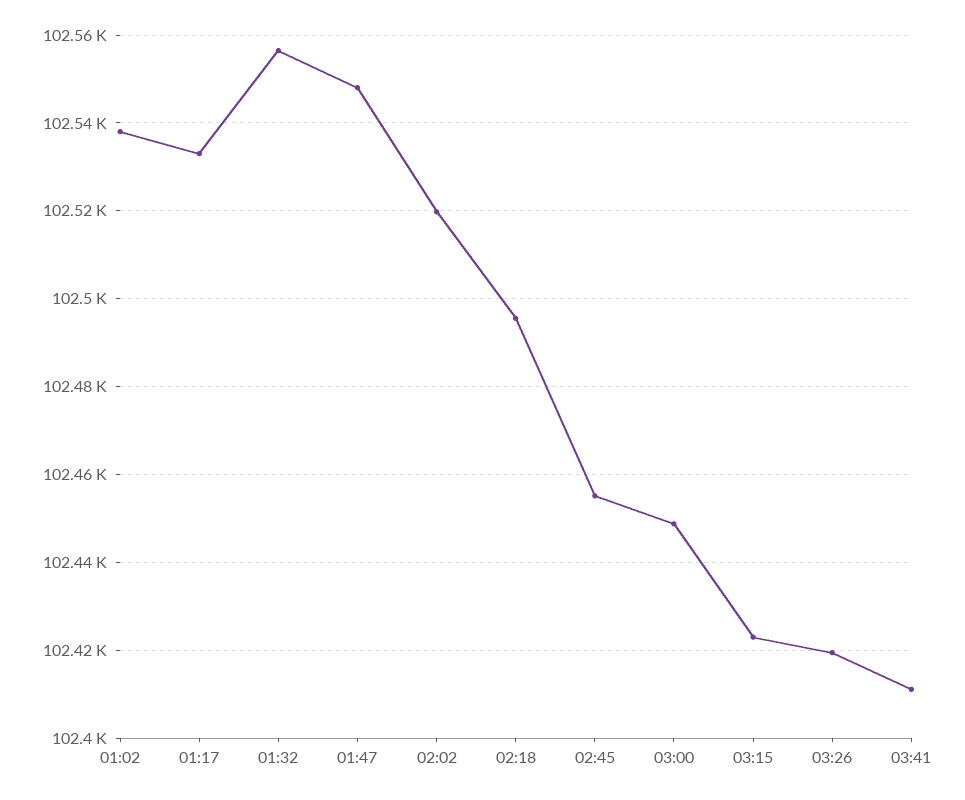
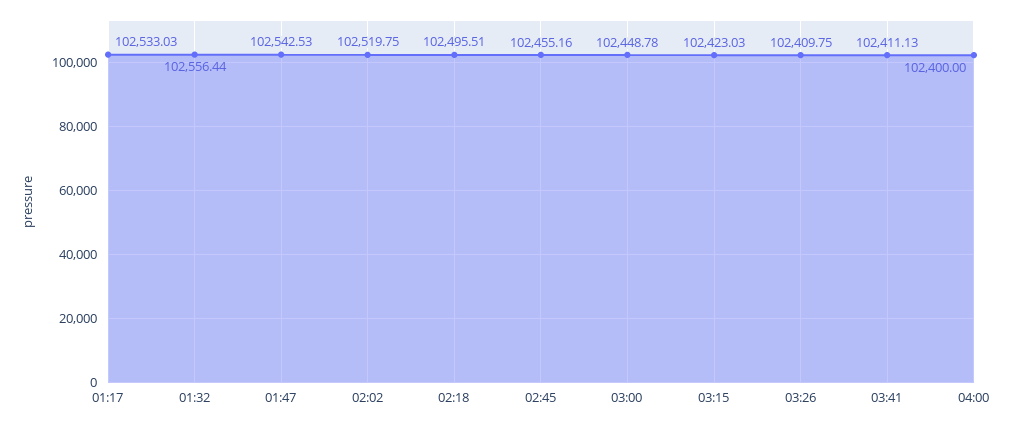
01:02: 102538 -> none
01:47: 102548 -> 102542.53
03:26: 102420 -> 102409.75
04:00: none -> 102400

